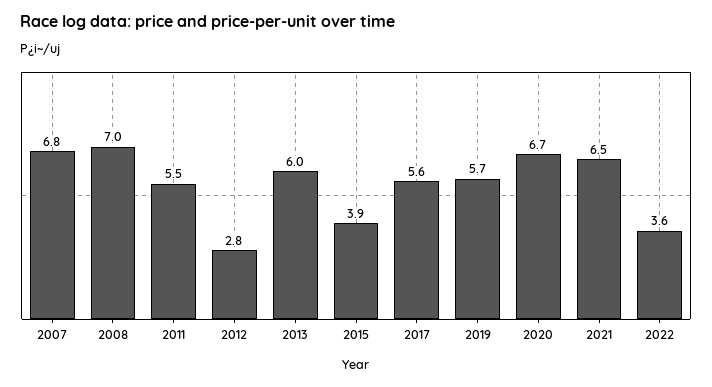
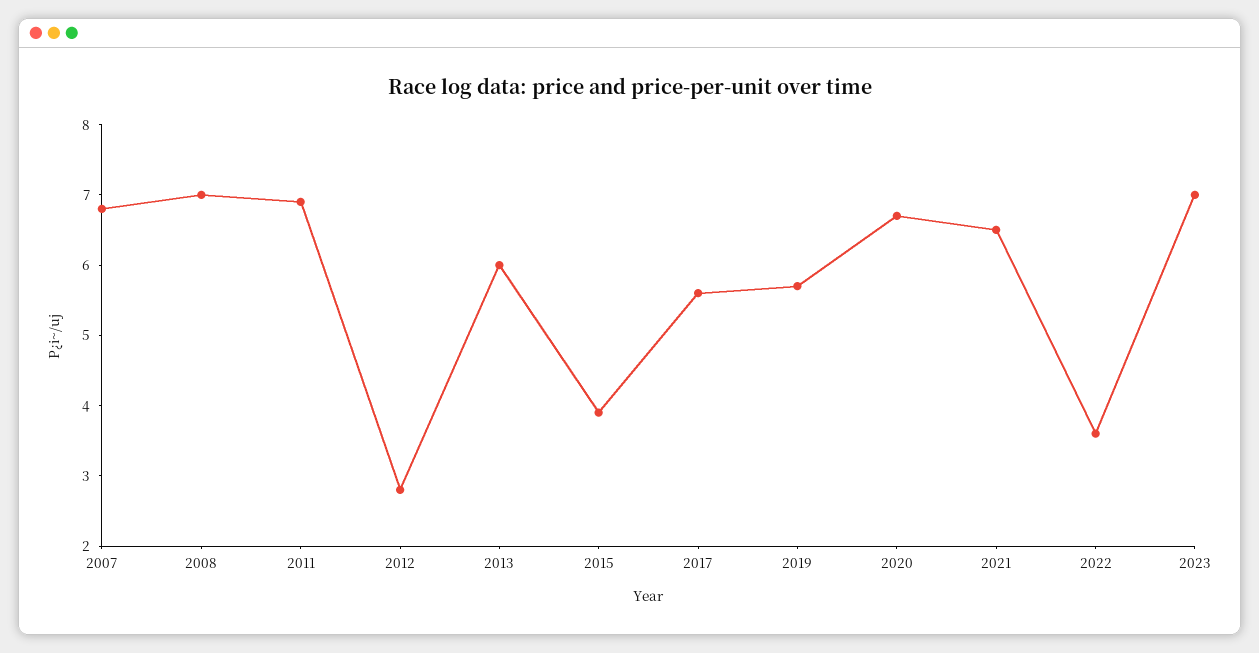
2011: 5.5 -> 7
2023: none -> 7

